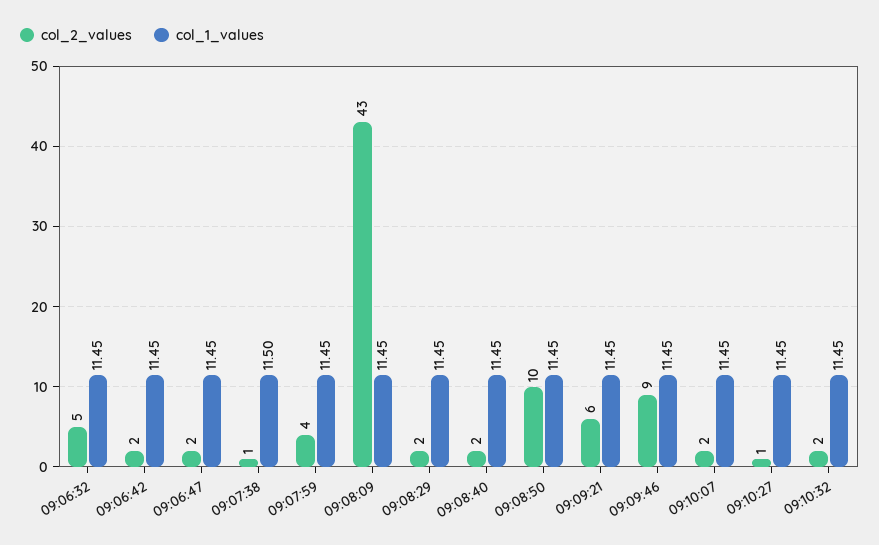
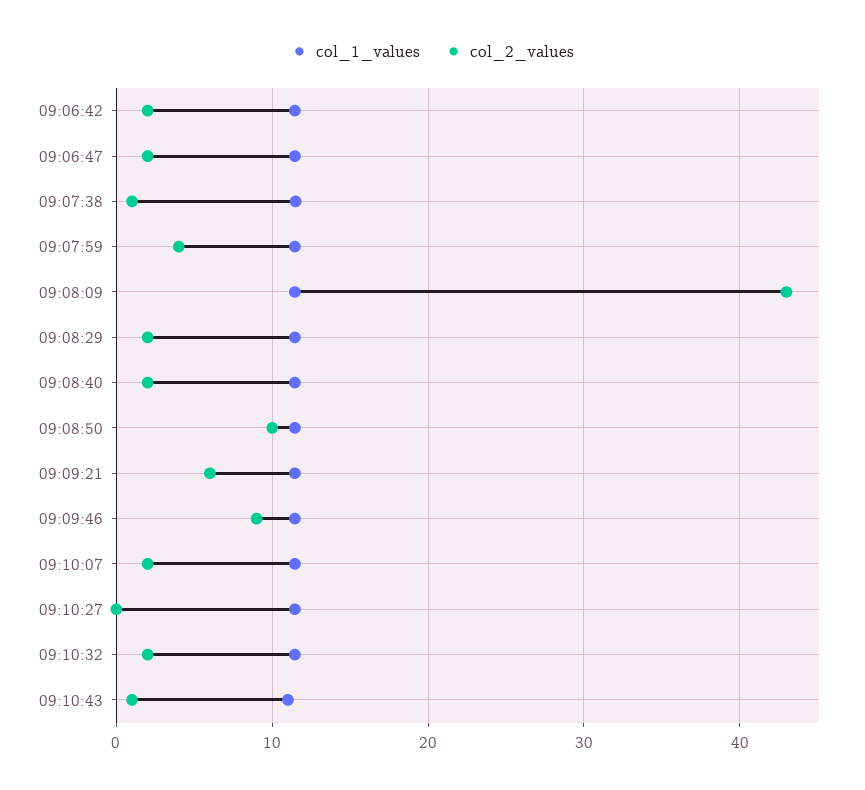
col_2_values, 09:06:32: 5 -> none
col_1_values, 09:06:32: 11.45 -> none
col_2_values, 09:10:27: 1 -> 0
col_1_values, 09:10:43: none -> 11
col_2_values, 09:10:43: none -> 1

